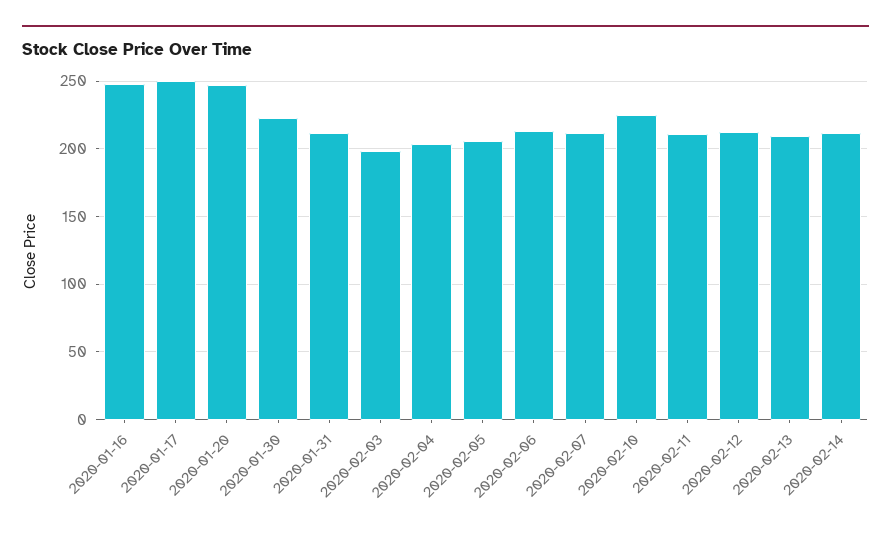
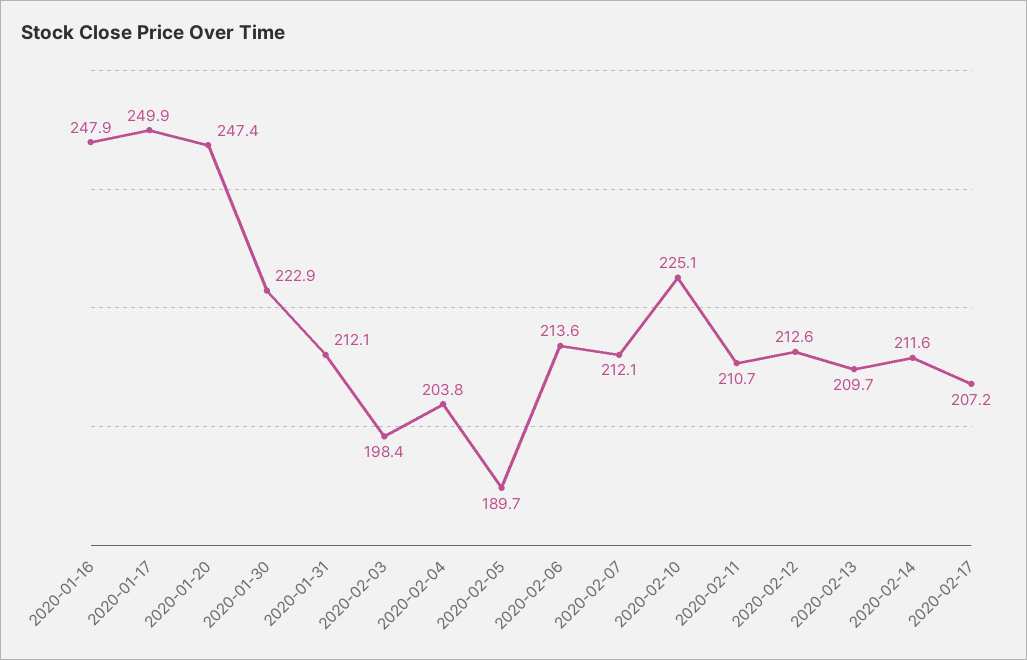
2020-02-05: 205 -> 189.7
2020-02-17: none -> 207.2

